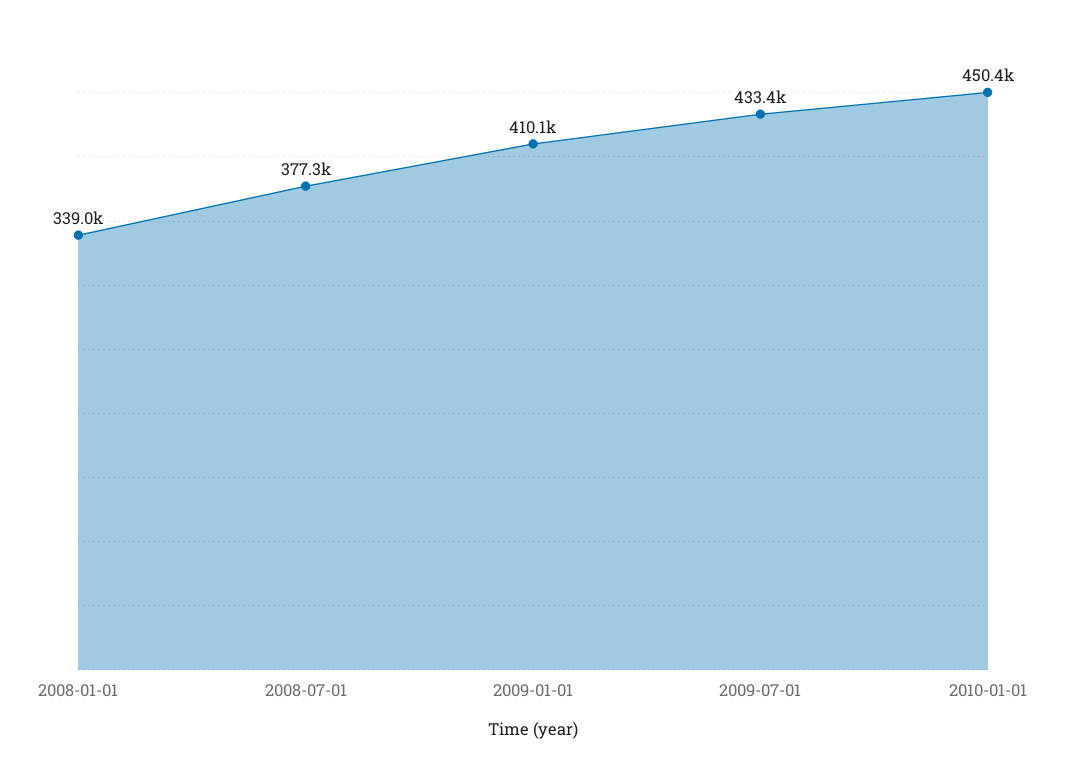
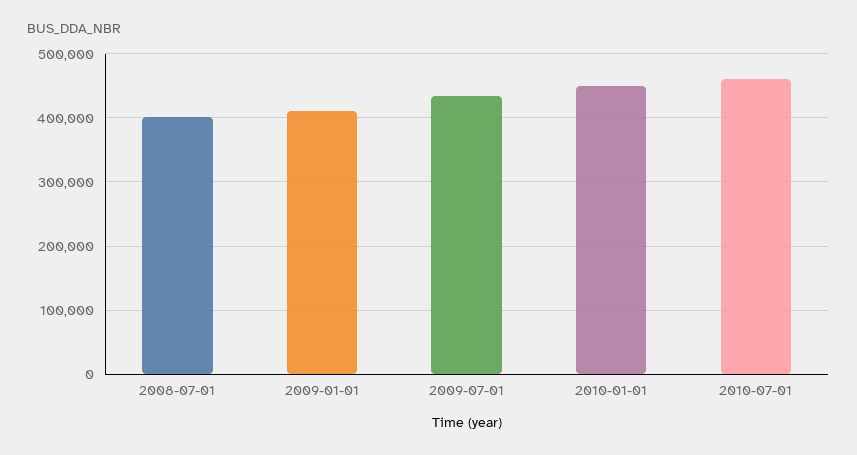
2008-01-01: 339000 -> none
2008-07-01: 377300 -> 400000
2010-07-01: none -> 460000

